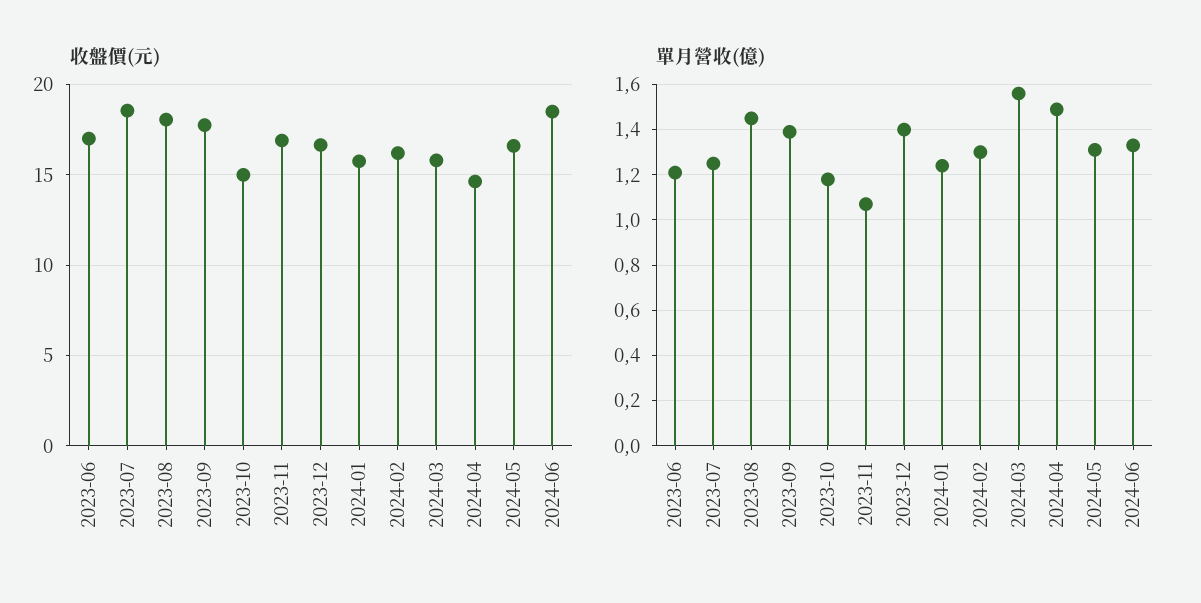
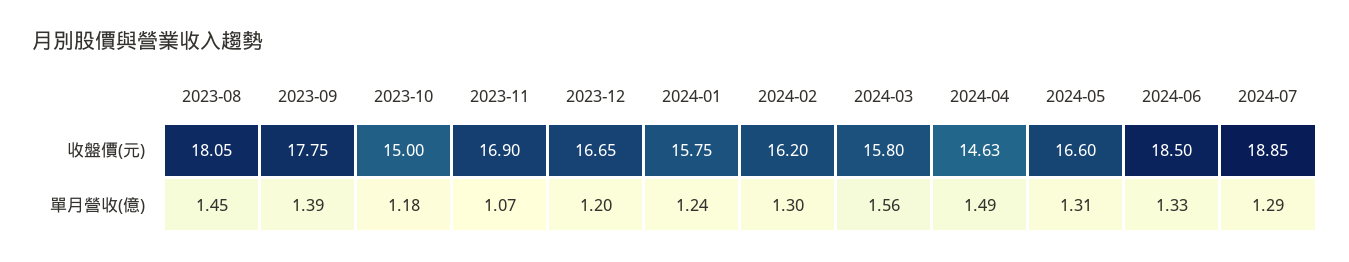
收盤價(元), 2023-06: 17 -> none
收盤價(元), 2023-07: 18.5 -> none
單月營收(億), 2023-06: 1.2 -> none
單月營收(億), 2023-07: 1.25 -> none
單月營收(億), 2023-12: 1.4 -> 1.2
收盤價(元), 2024-07: none -> 18.85
單月營收(億), 2024-07: none -> 1.29

